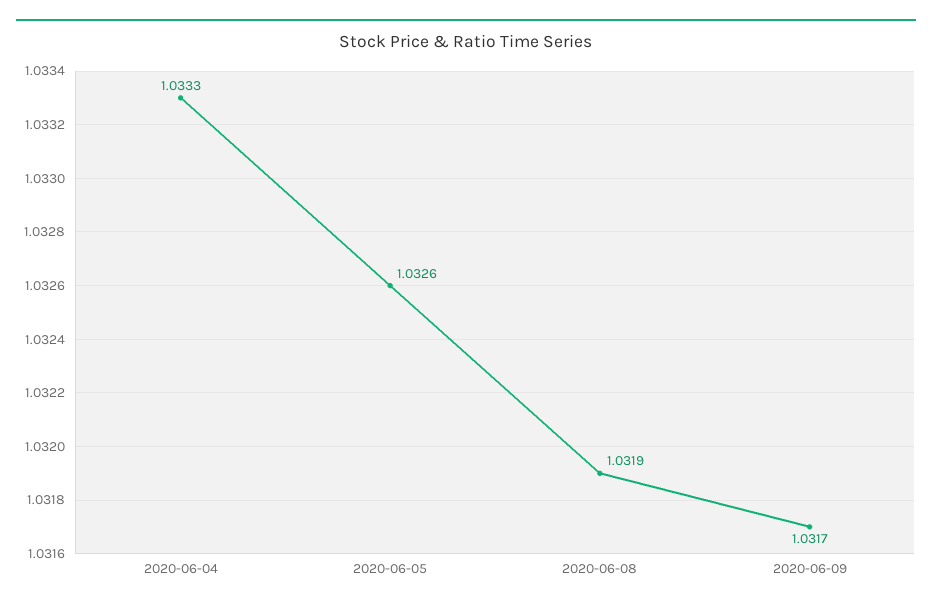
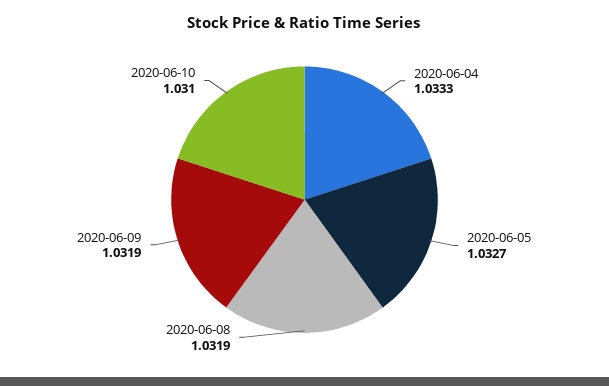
2020-06-05: 1.0326 -> 1.0327
2020-06-09: 1.0317 -> 1.0319
2020-06-10: none -> 1.031

